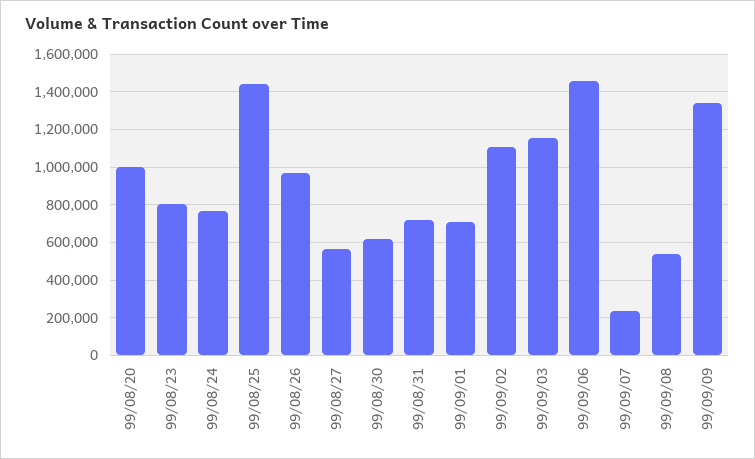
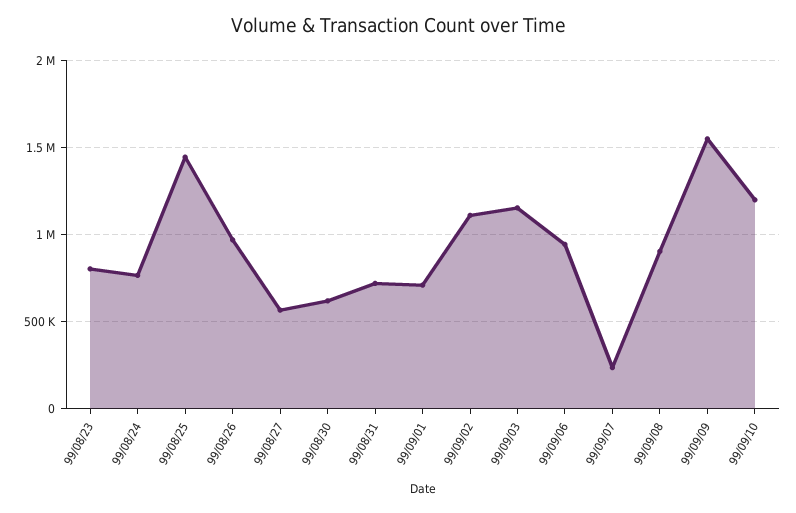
99/08/20: 1000000 -> none
99/09/06: 1450000 -> 950000
99/09/08: 550000 -> 900000
99/09/09: 1350000 -> 1550000
99/09/10: none -> 1200000

